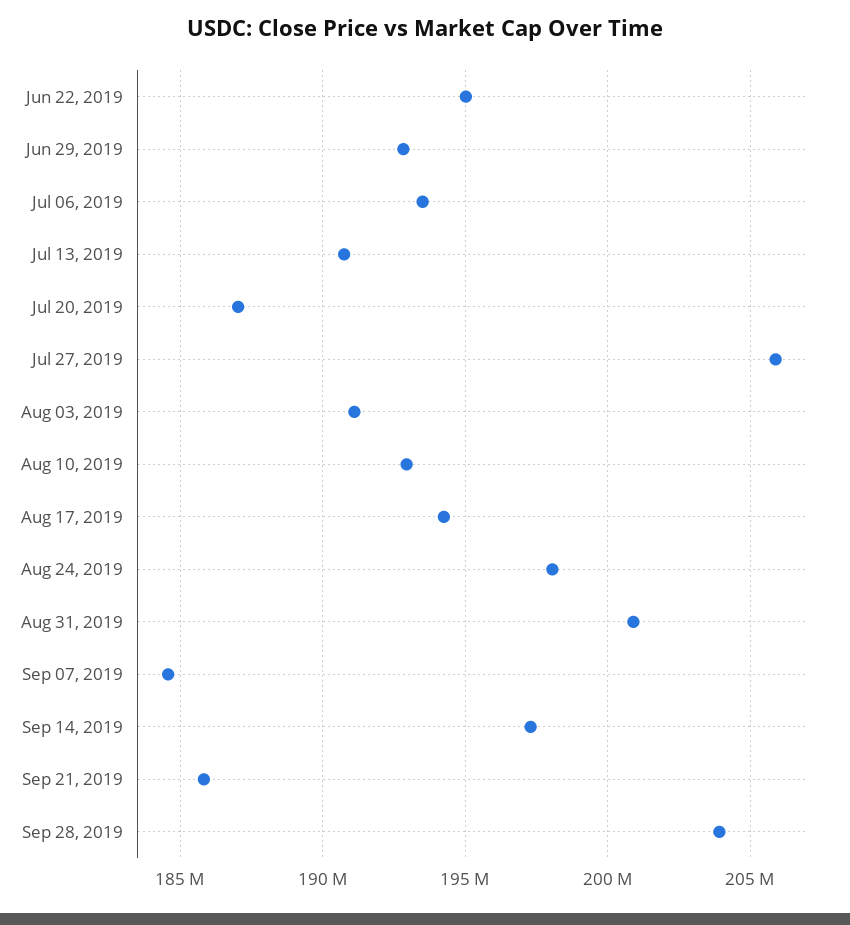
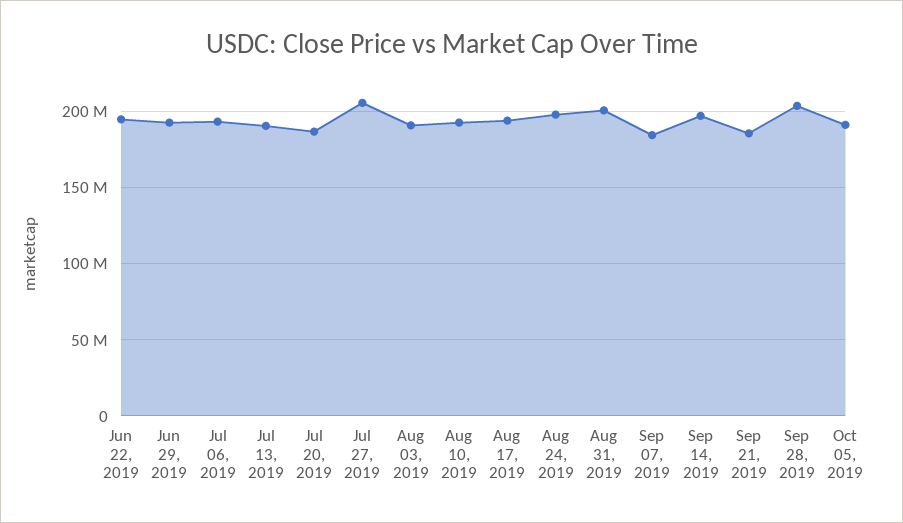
Oct 05, 2019: none -> 190000000

